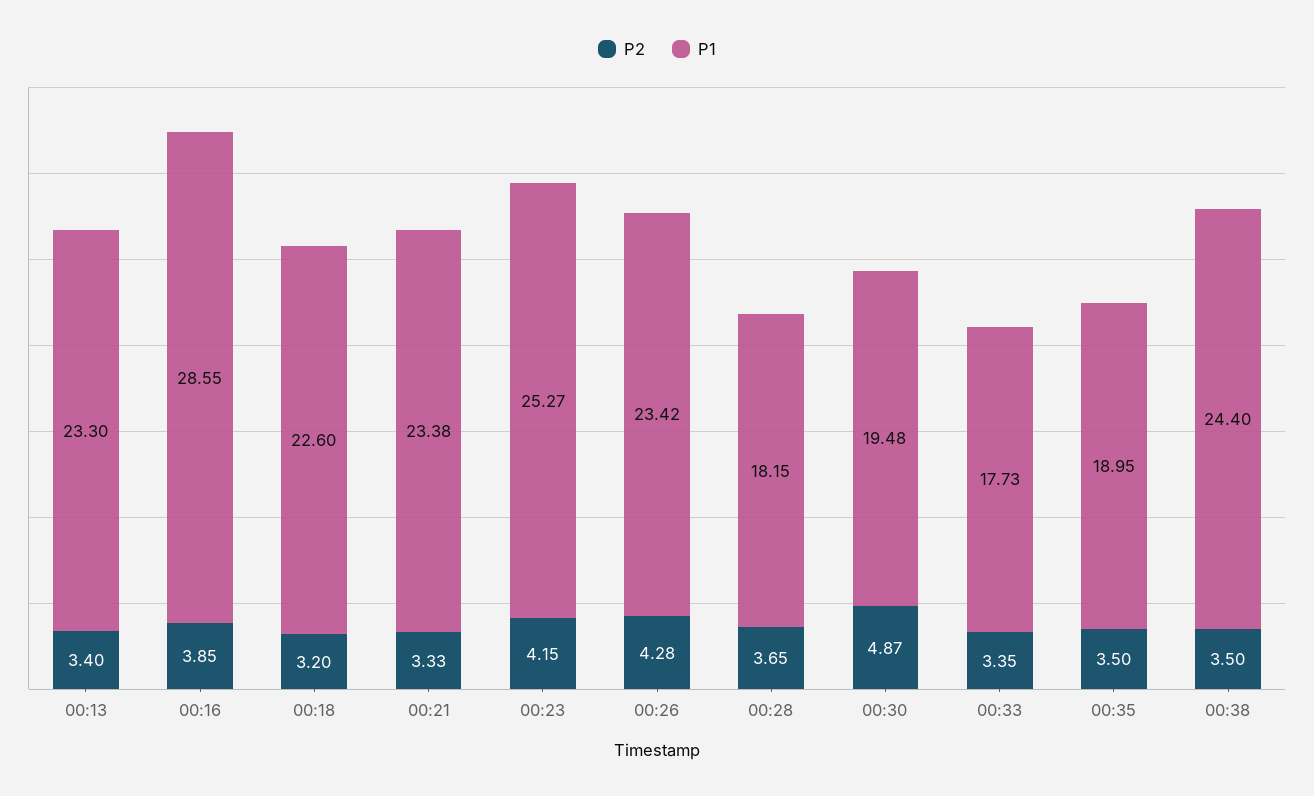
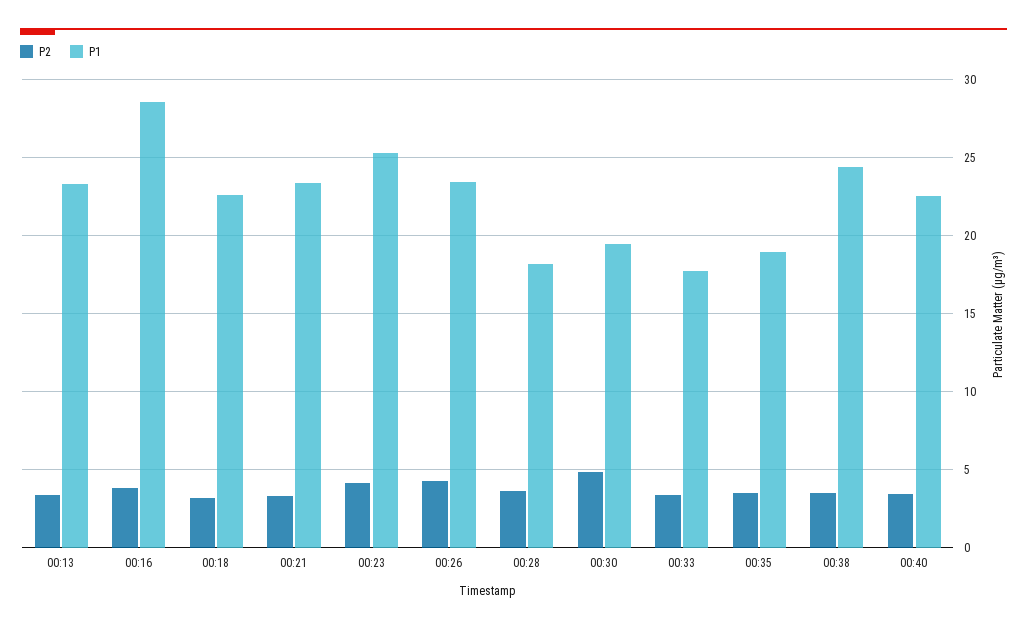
P2, 00:40: none -> 3.5
P1, 00:40: none -> 22.5

